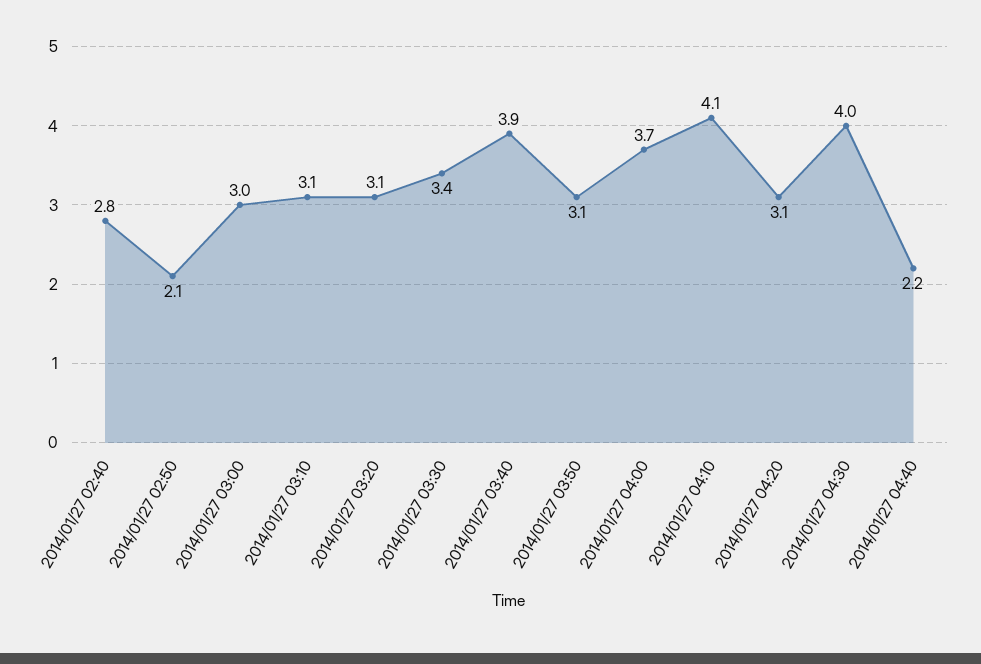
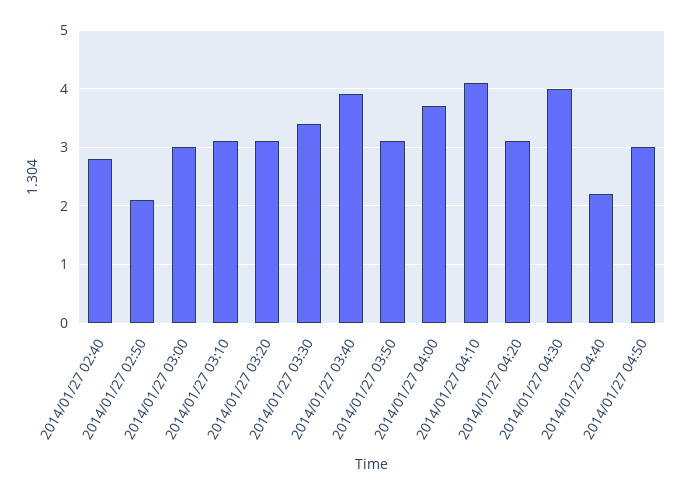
2014/01/27 04:50: none -> 3

